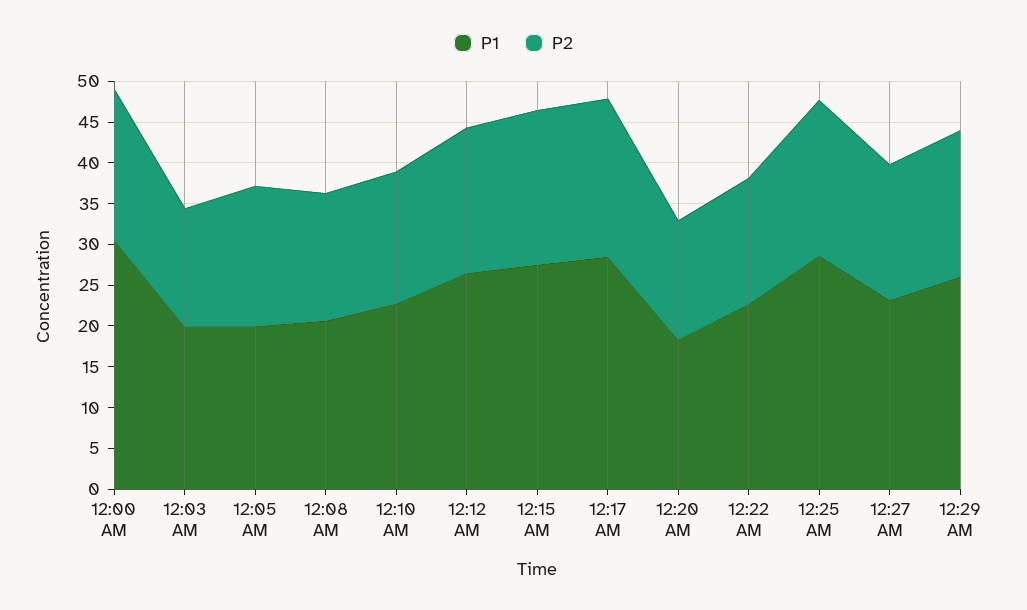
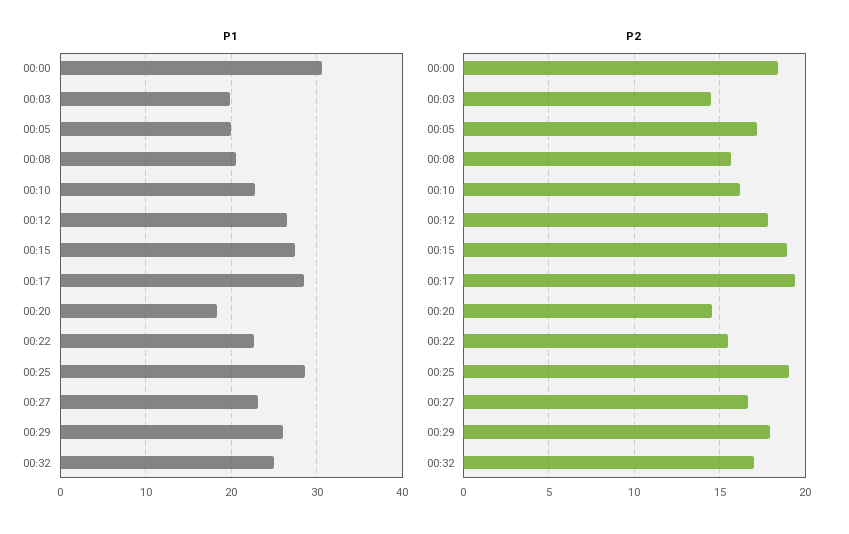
P1, 00:32: none -> 25
P2, 00:32: none -> 17

